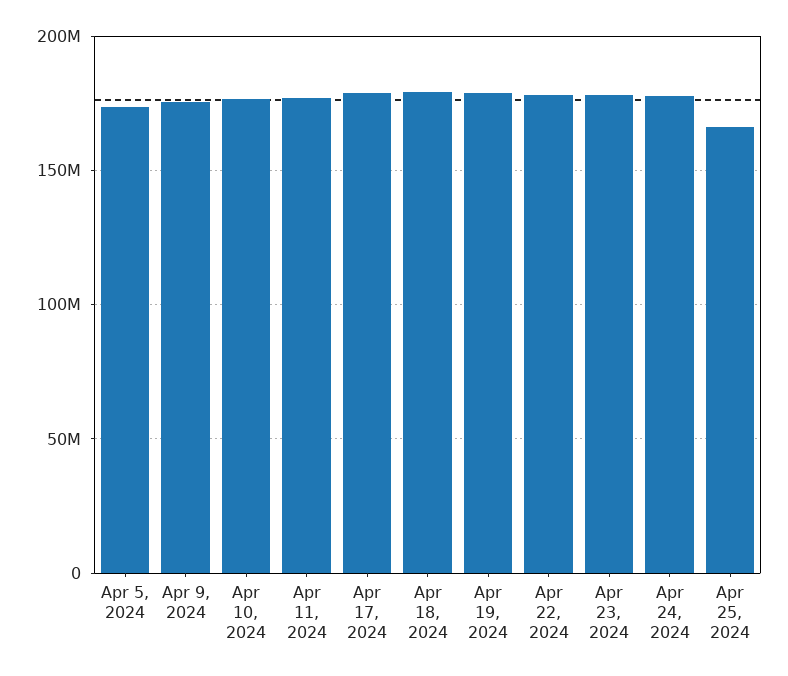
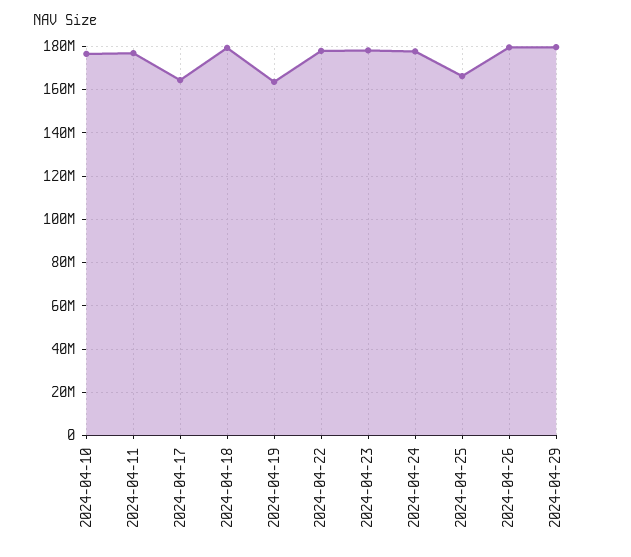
Apr 5, 2024: 175000000 -> none
Apr 9, 2024: 175000000 -> none
Apr 17, 2024: 180000000 -> 165000000
Apr 19, 2024: 180000000 -> 165000000
2024-04-26: none -> 180000000
2024-04-29: none -> 180000000

